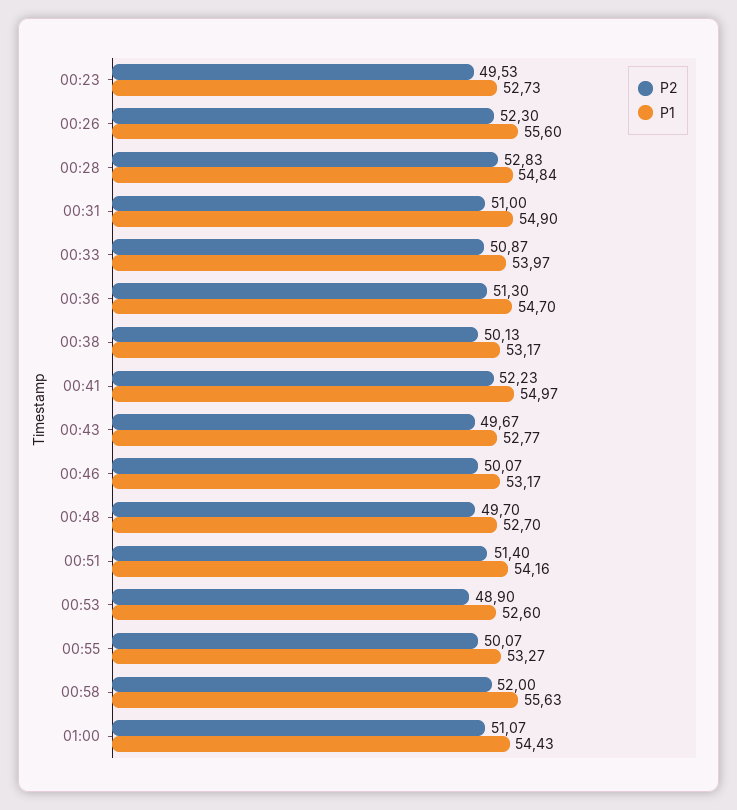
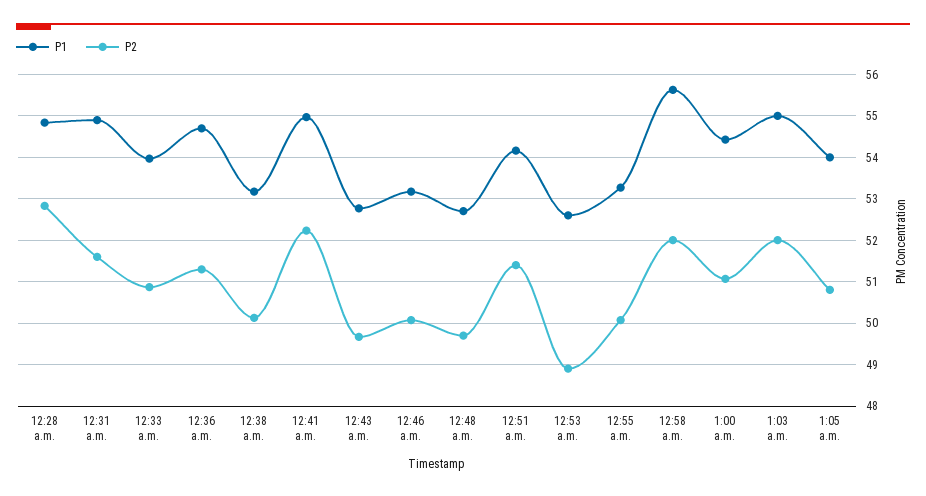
P2, 00:23: 49.53 -> none
P1, 00:23: 52.73 -> none
P2, 00:26: 52.3 -> none
P1, 00:26: 55.6 -> none
P2, 00:31: 51 -> 51.6
P1, 1:03 a.m.: none -> 55
P2, 1:03 a.m.: none -> 52
P1, 1:05 a.m.: none -> 54
P2, 1:05 a.m.: none -> 50.8

